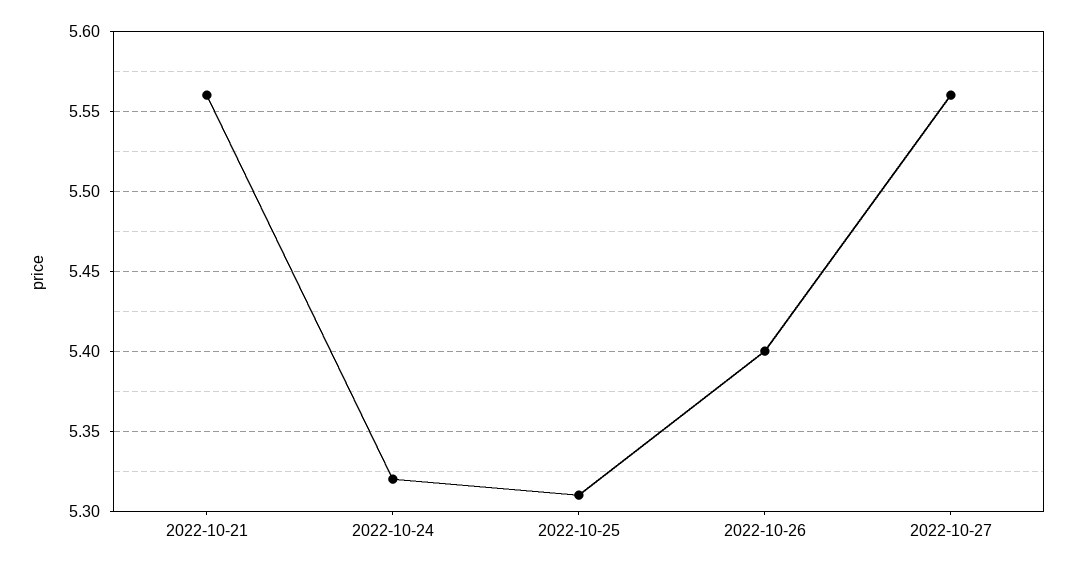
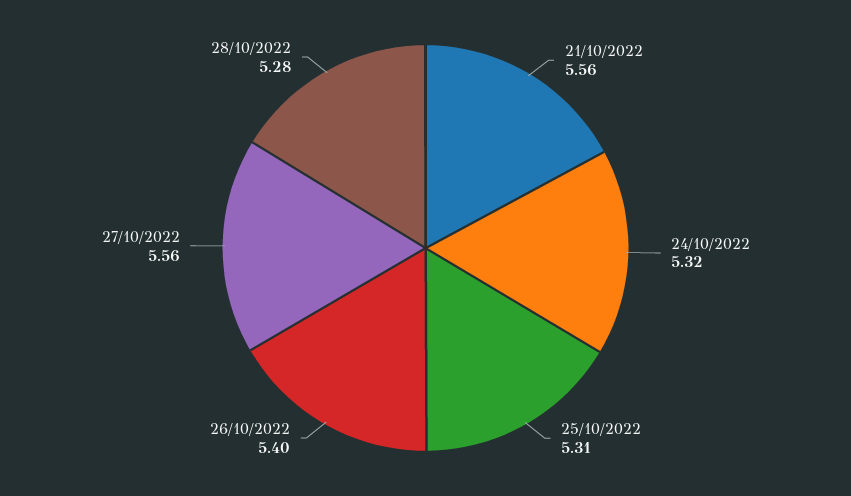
28/10/2022: none -> 5.28

